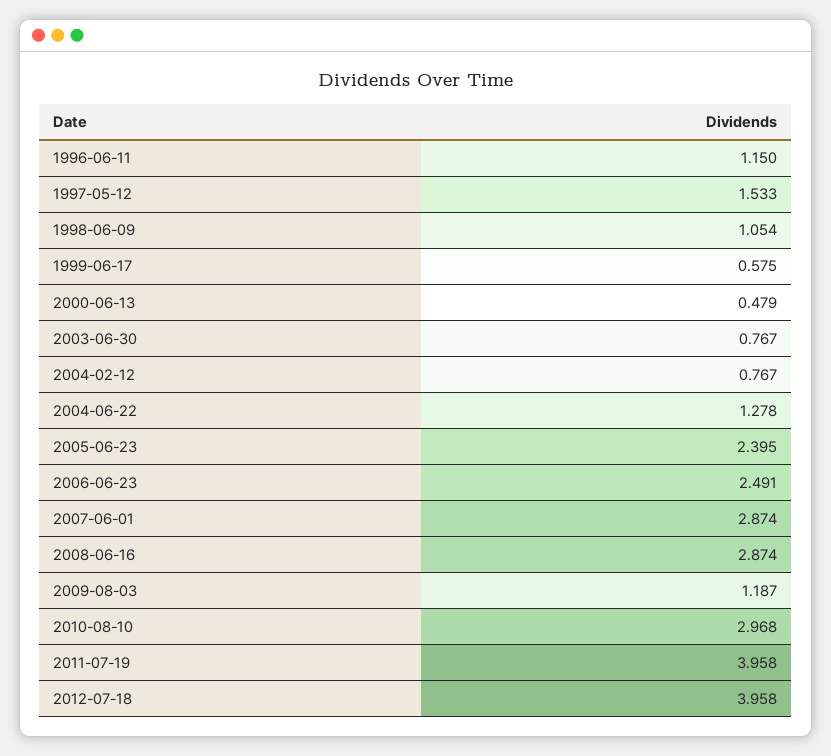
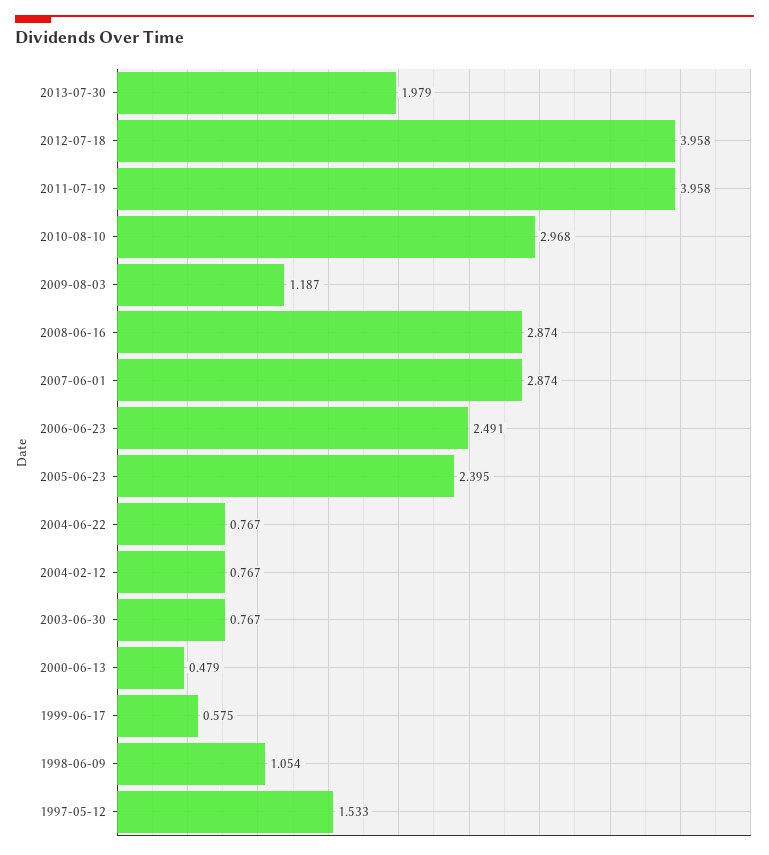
1996-06-11: 1.15 -> none
2004-06-22: 1.278 -> 0.767
2013-07-30: none -> 1.979

